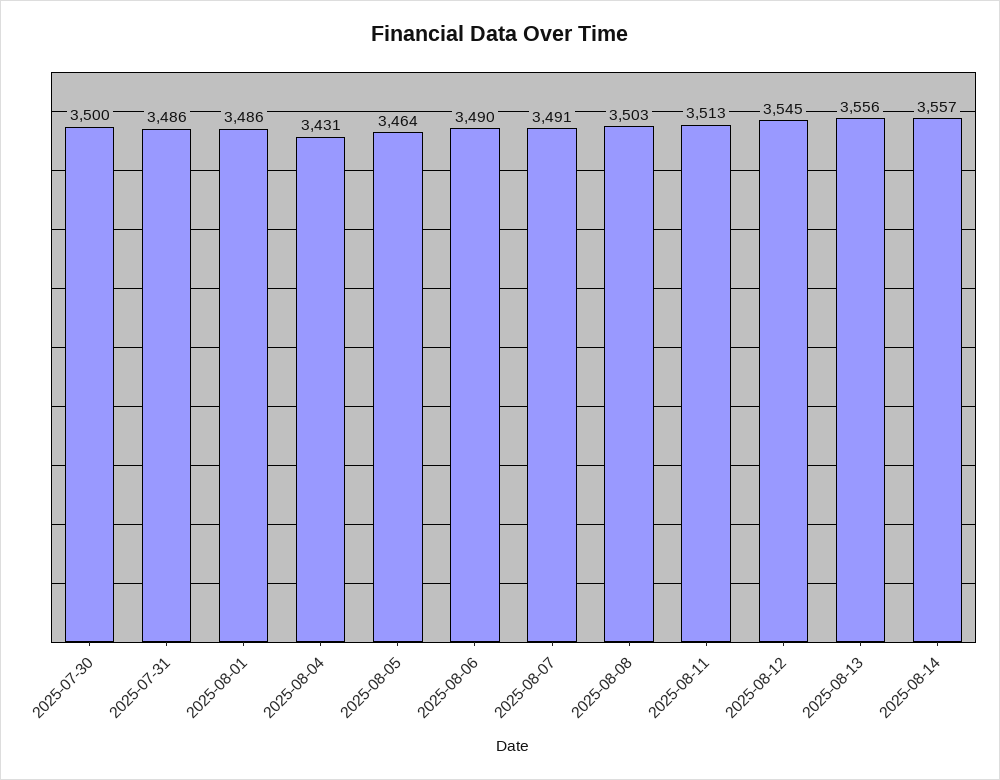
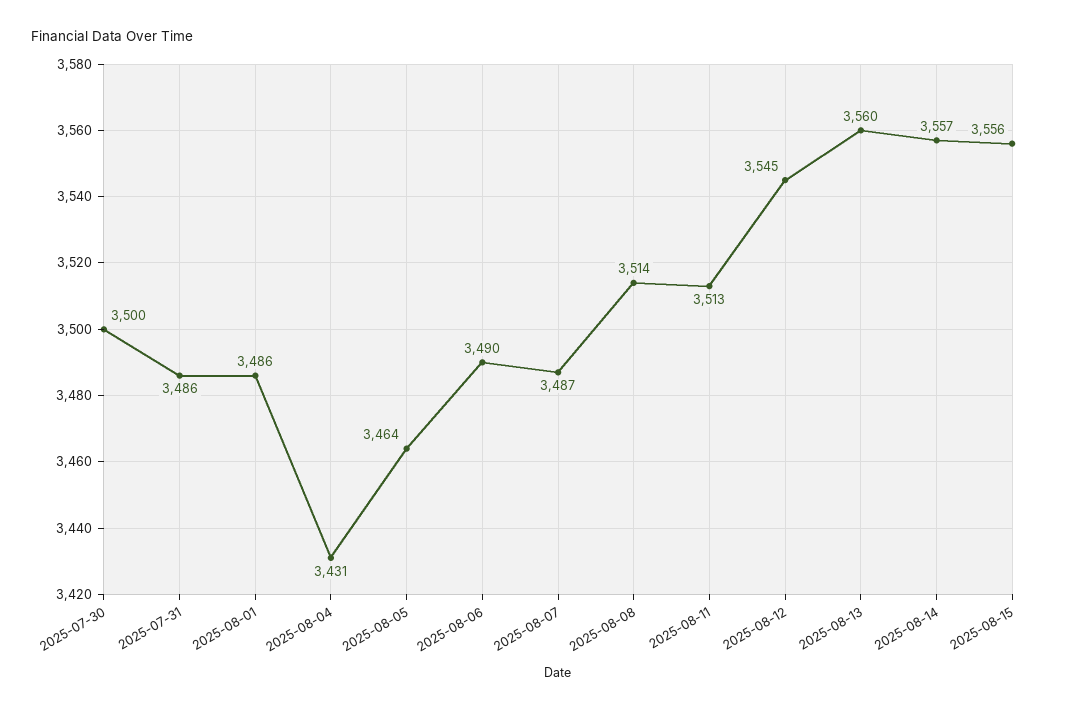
2025-08-07: 3491 -> 3487
2025-08-08: 3503 -> 3514
2025-08-13: 3556 -> 3560
2025-08-15: none -> 3556

